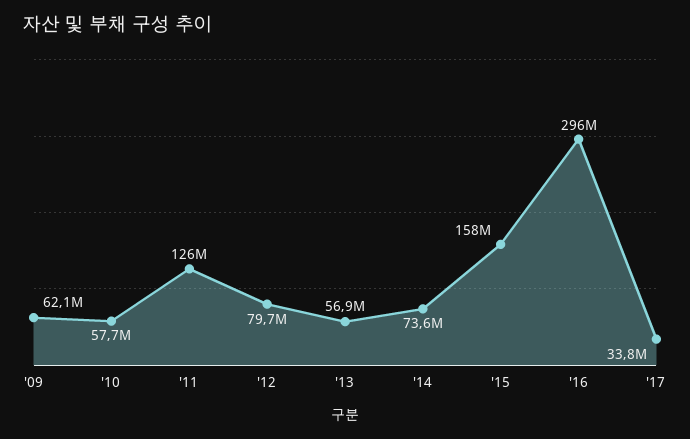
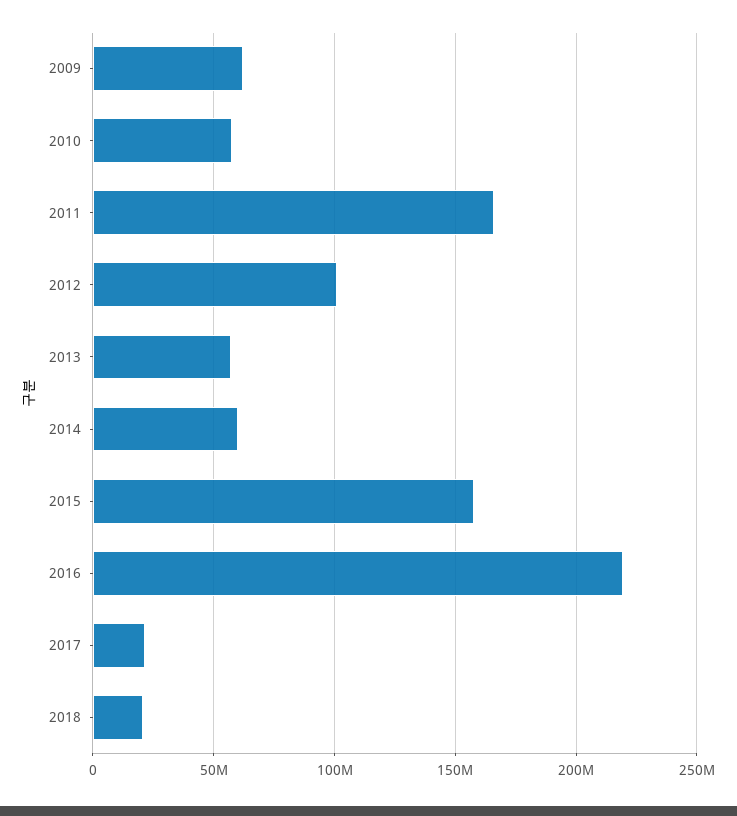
'11: 126000000 -> 165000000
'12: 79700000 -> 100000000
'14: 73600000 -> 60000000
'16: 296000000 -> 220000000
'17: 33800000 -> 20000000
2018: none -> 20000000

